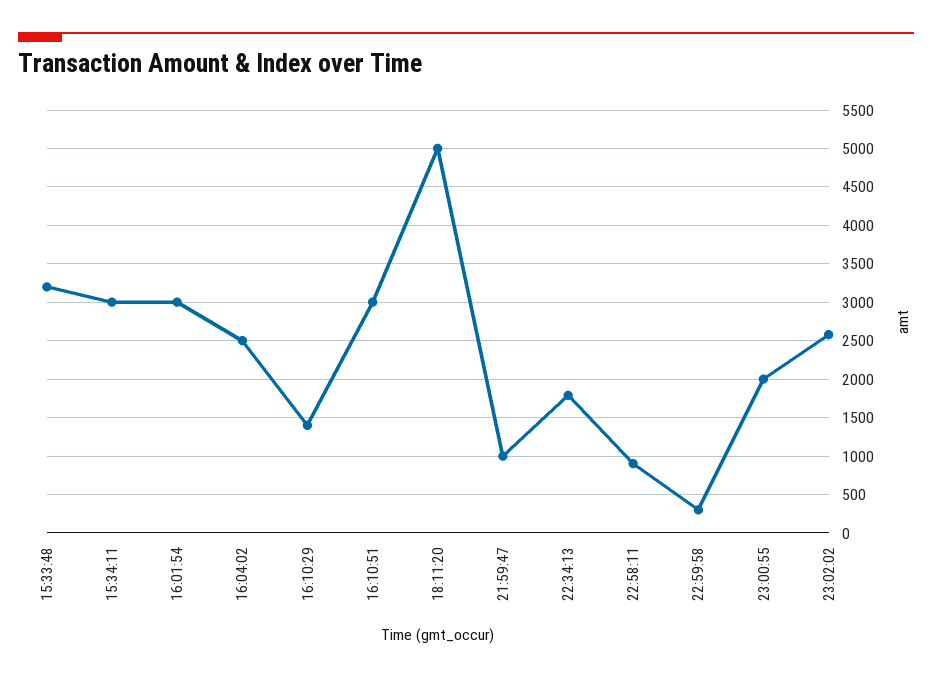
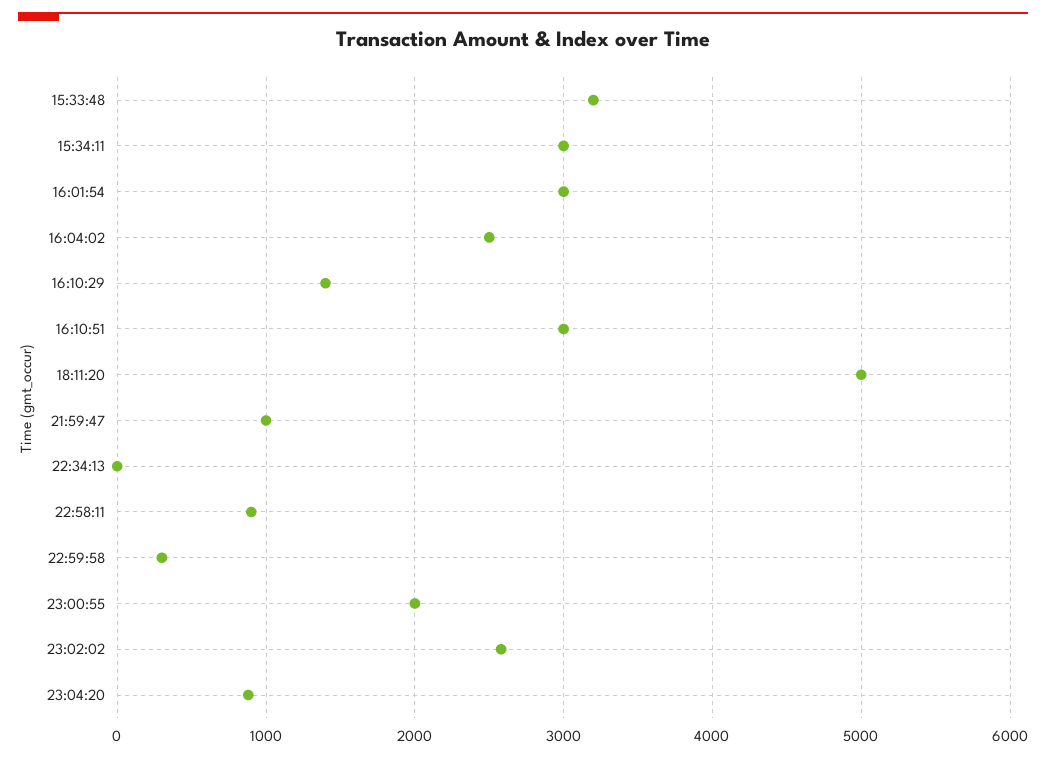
22:34:13: 1800 -> 0
23:04:20: none -> 900

